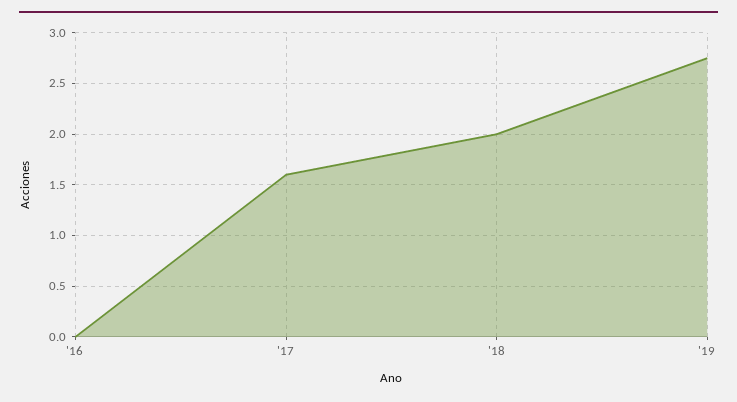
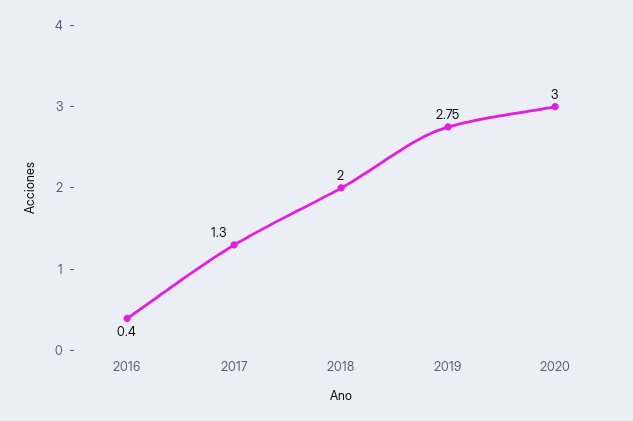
'16: 0 -> 0.4
'17: 1.6 -> 1.3
2020: none -> 3

